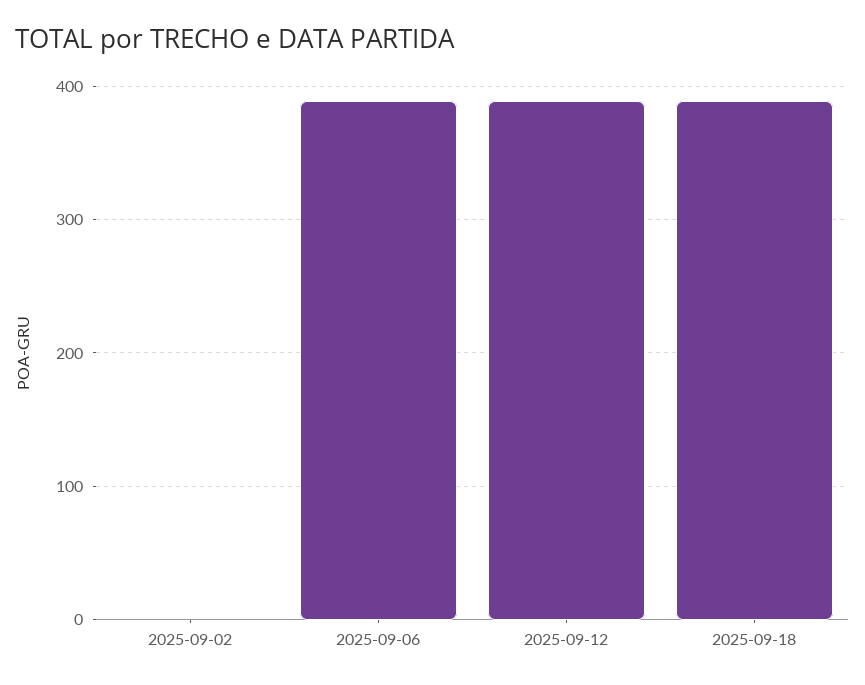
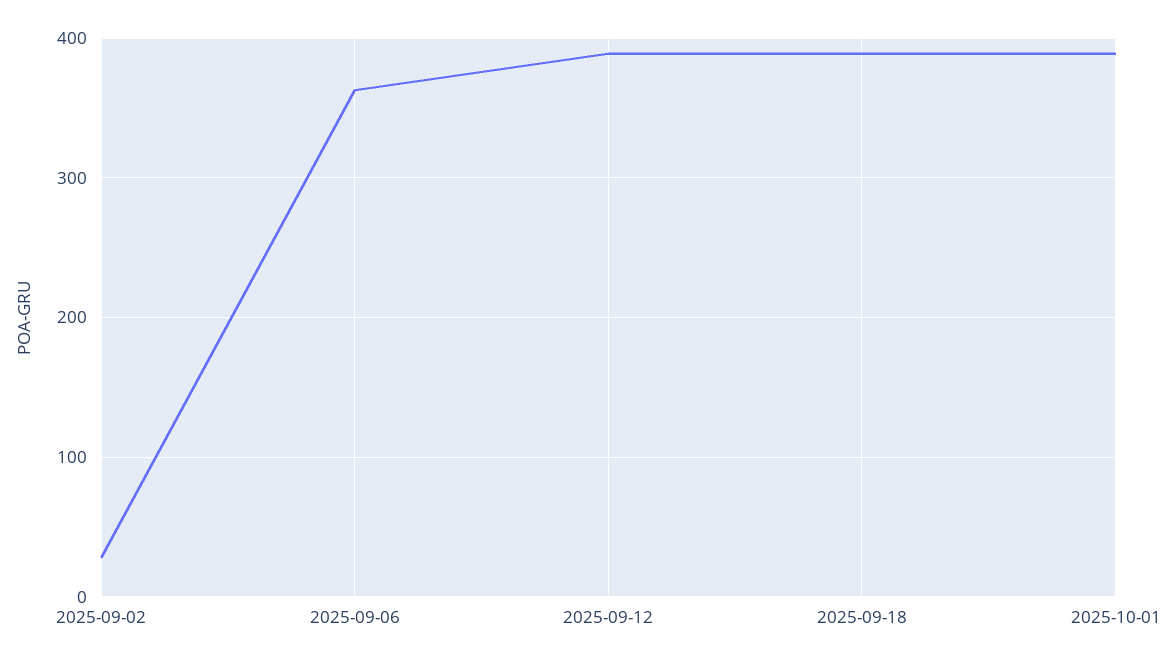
2025-09-02: 0 -> 30
2025-09-06: 390 -> 360
2025-10-01: none -> 390

